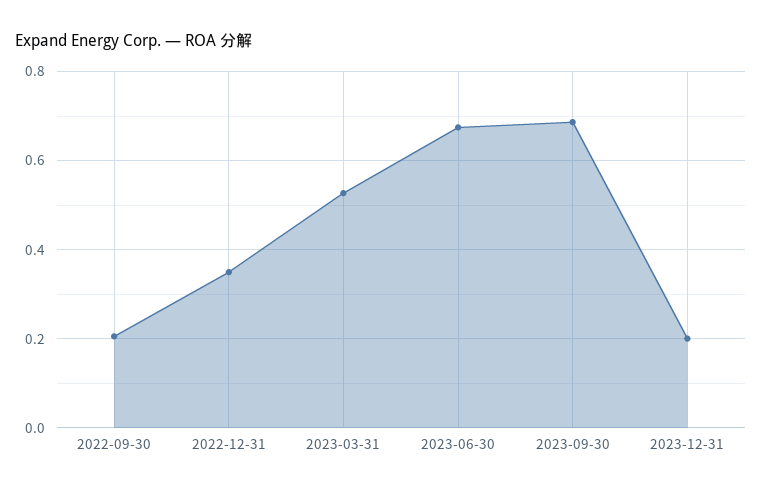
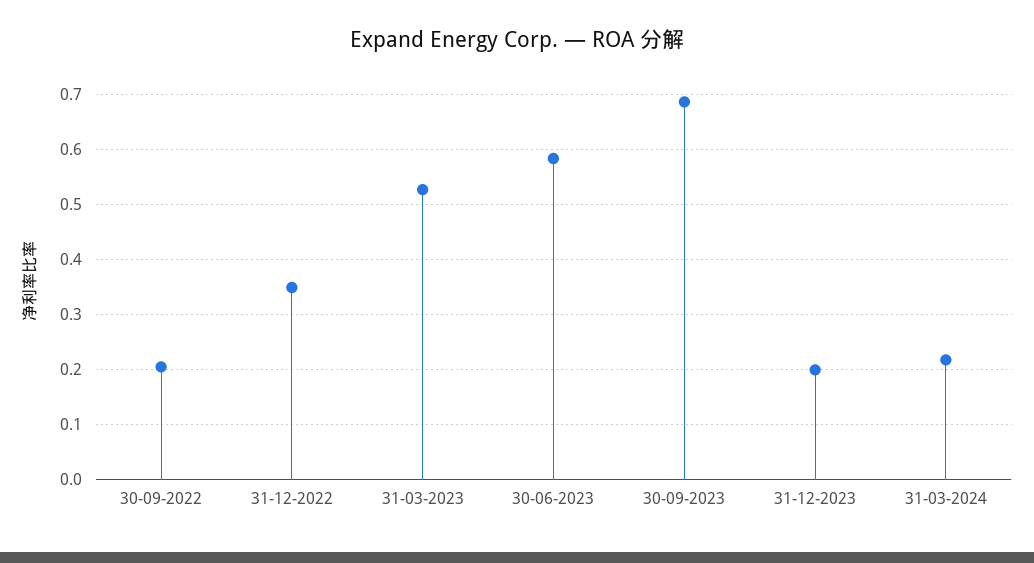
2023-06-30: 0.68 -> 0.58
31-03-2024: none -> 0.22

